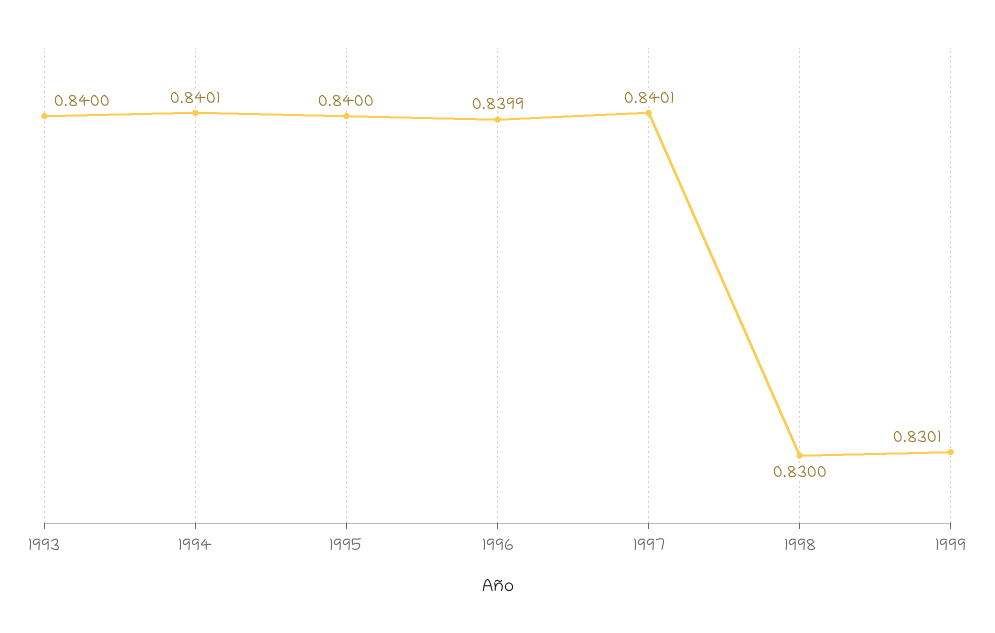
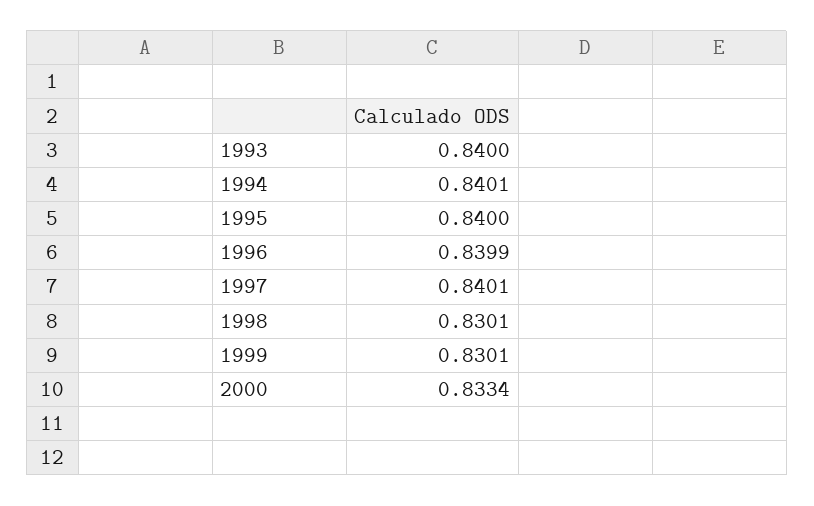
1998: 0.83 -> 0.8301
2000: none -> 0.8334

